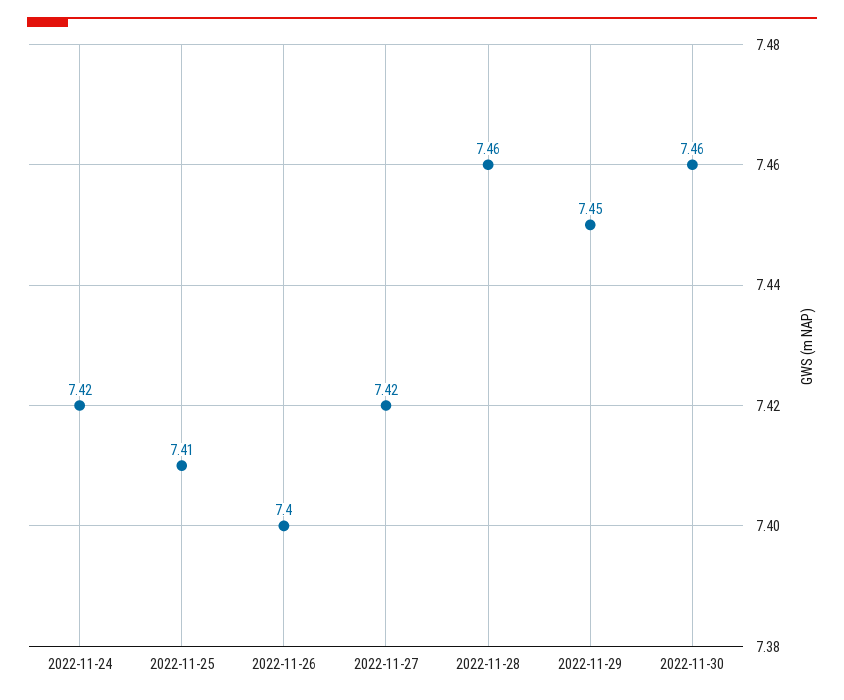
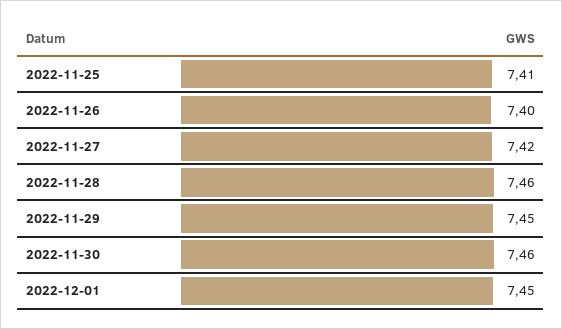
2022-11-24: 7.42 -> none
2022-12-01: none -> 7.45

